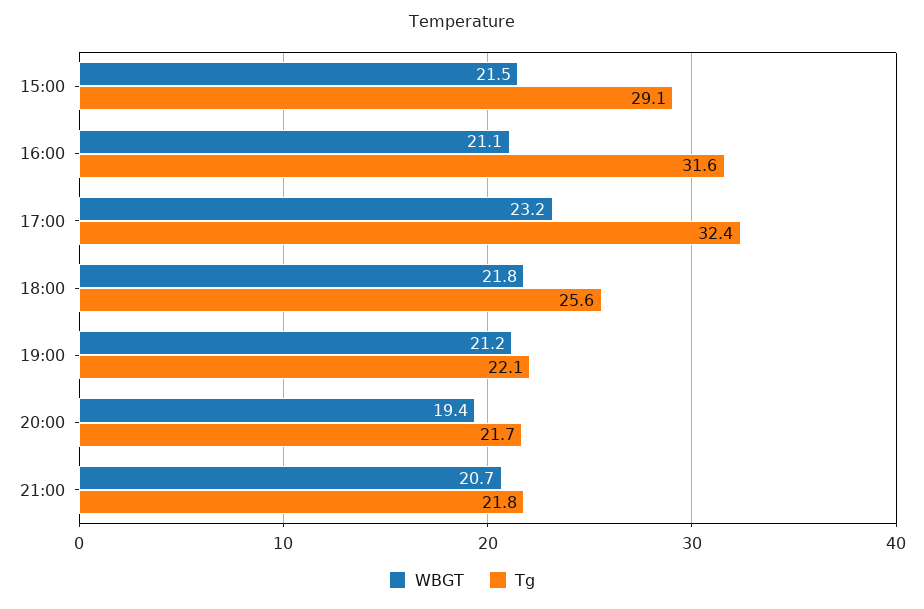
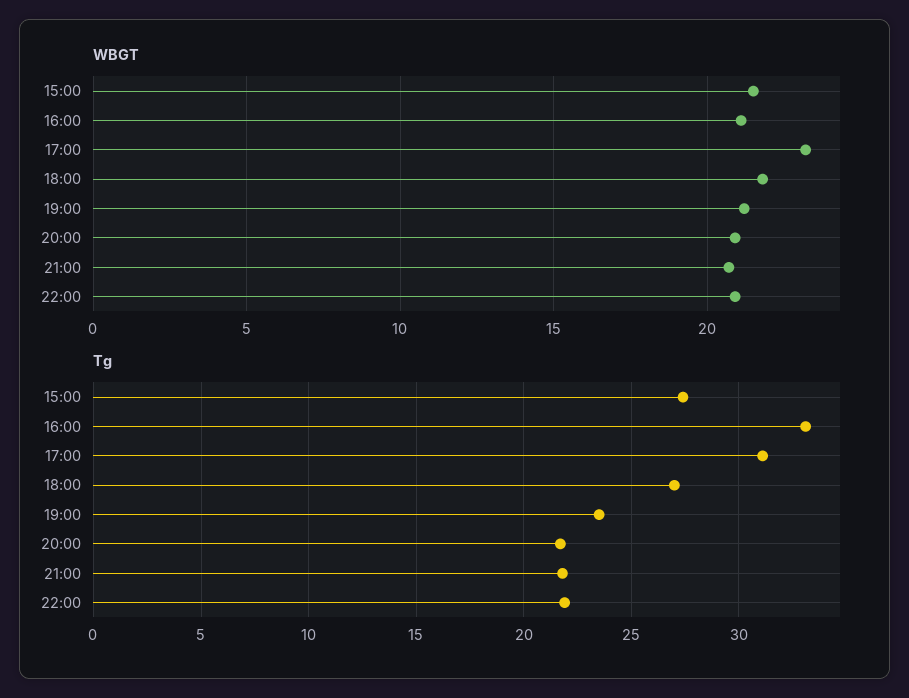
Tg, 15:00: 29.1 -> 27.5
Tg, 16:00: 31.6 -> 33
Tg, 17:00: 32.4 -> 31
Tg, 18:00: 25.6 -> 27
Tg, 19:00: 22.1 -> 23.5
WBGT, 20:00: 19.4 -> 21
WBGT, 22:00: none -> 21
Tg, 22:00: none -> 22

